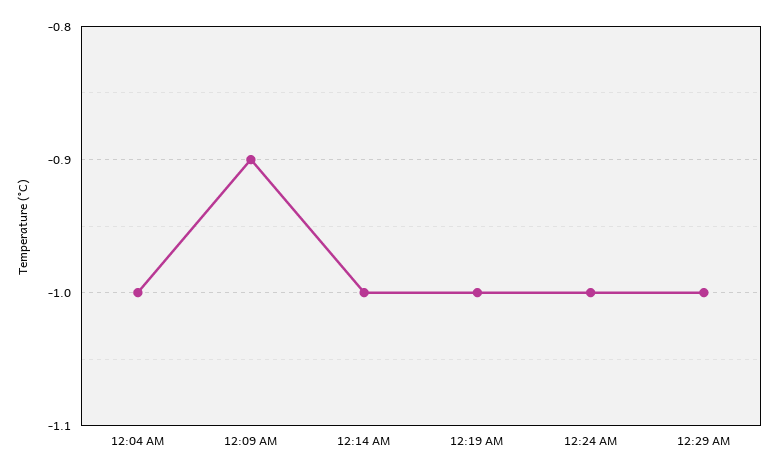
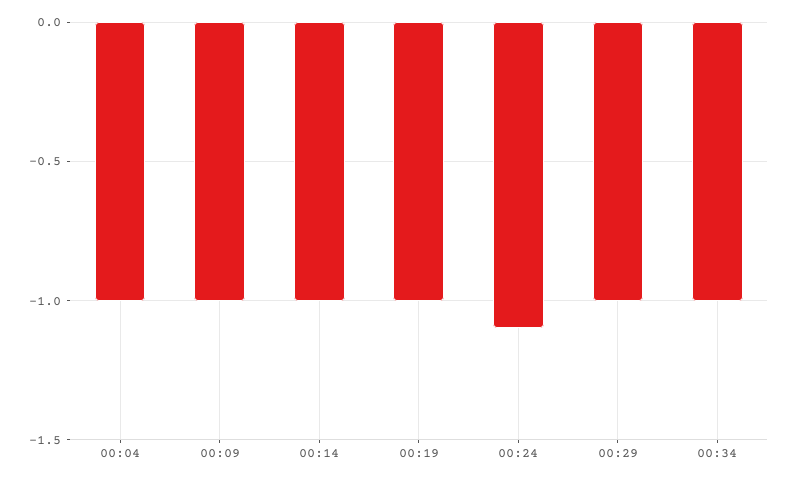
12:09 AM: -0.9 -> -1
12:24 AM: -1 -> -1.1
00:34: none -> -1

